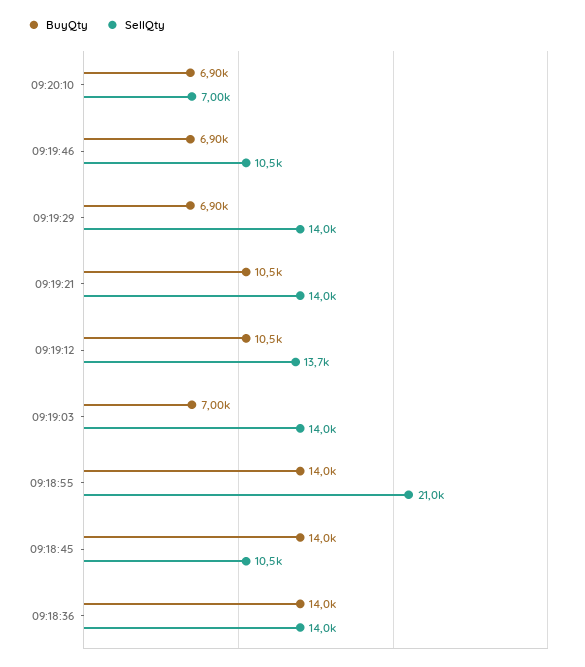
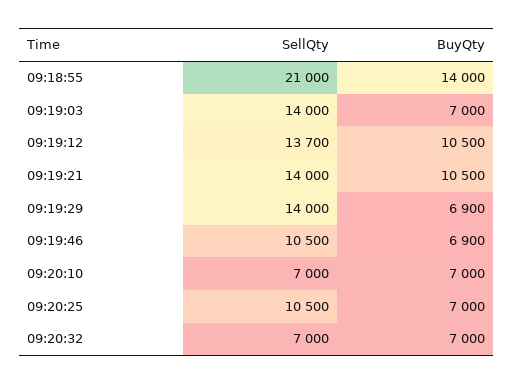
BuyQty, 09:20:10: 6900 -> 7000
BuyQty, 09:18:45: 14000 -> none
SellQty, 09:18:45: 10500 -> none
BuyQty, 09:18:36: 14000 -> none
SellQty, 09:18:36: 14000 -> none
SellQty, 09:20:25: none -> 10500
BuyQty, 09:20:25: none -> 7000
SellQty, 09:20:32: none -> 7000
BuyQty, 09:20:32: none -> 7000

